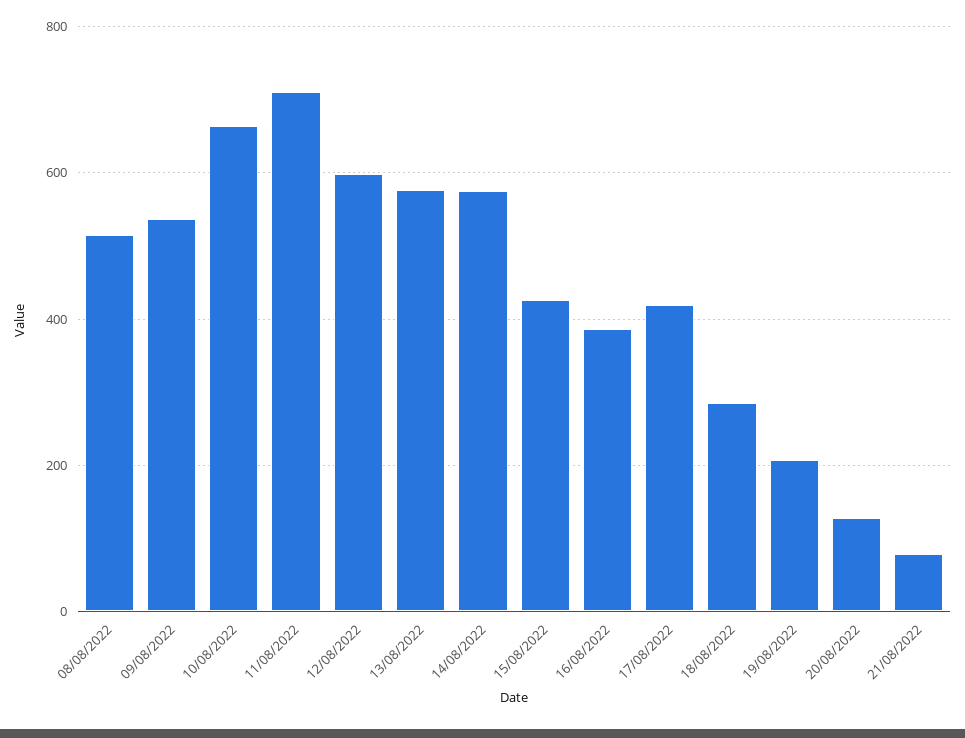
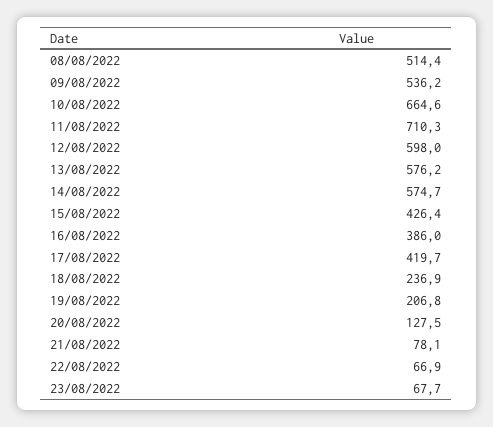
18/08/2022: 280 -> 236.9
22/08/2022: none -> 66.9
23/08/2022: none -> 67.7

